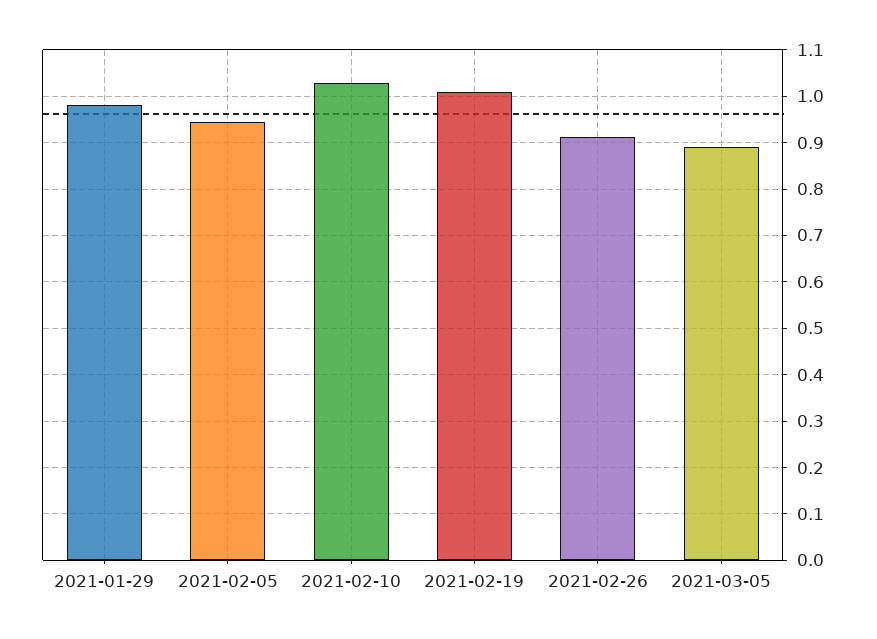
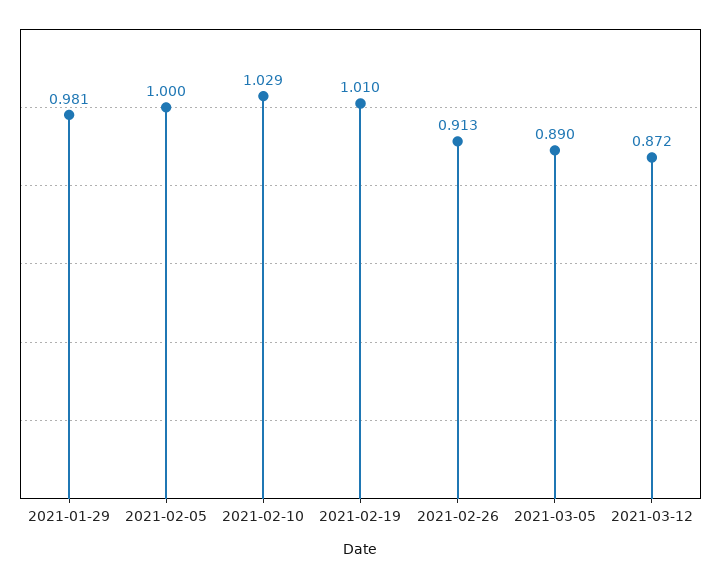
2021-02-05: 0.94 -> 1
2021-03-12: none -> 0.872

